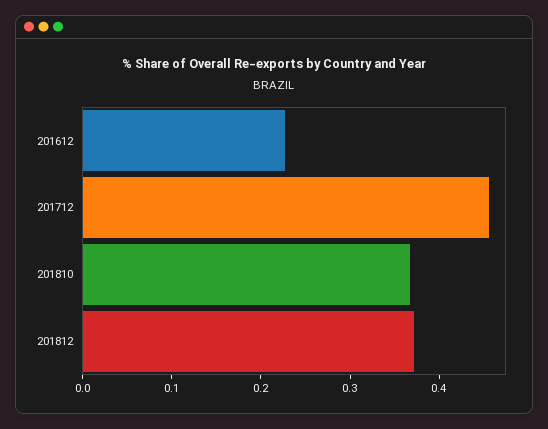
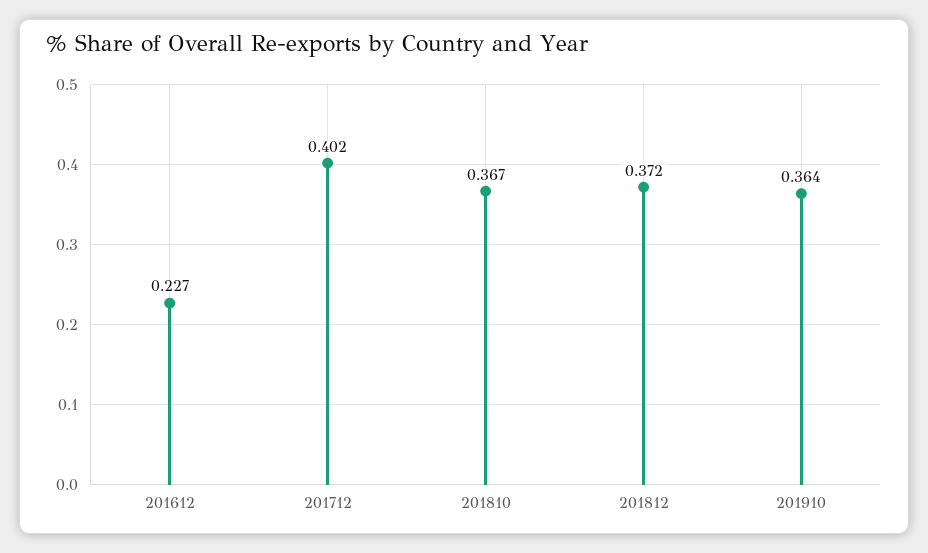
201712: 0.46 -> 0.402
201910: none -> 0.364

